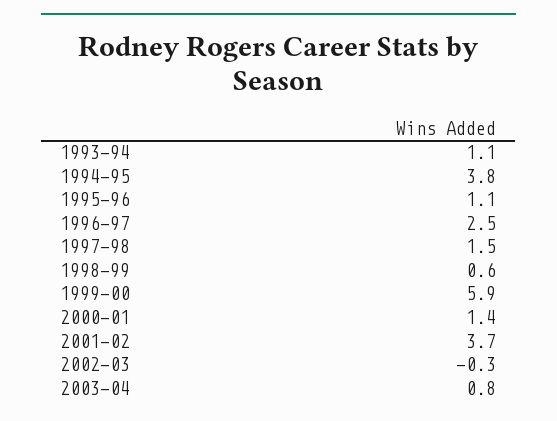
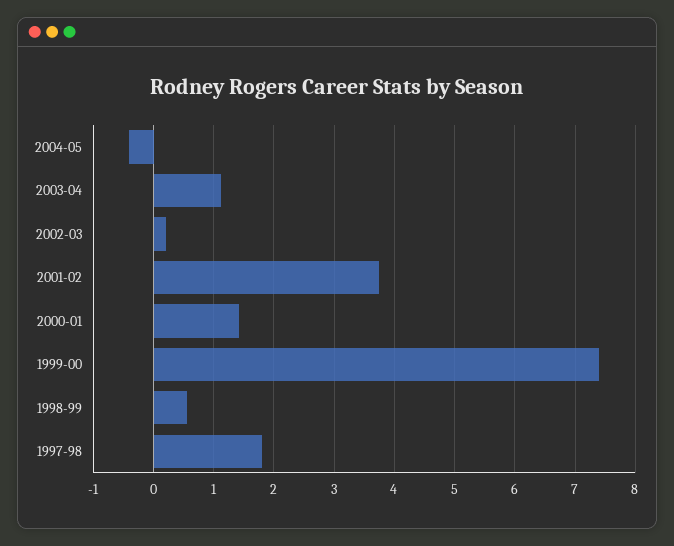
1993-94: 1.1 -> none
1994-95: 3.8 -> none
1995-96: 1.1 -> none
1996-97: 2.5 -> none
1997-98: 1.5 -> 1.8
1999-00: 5.9 -> 7.4
2002-03: -0.3 -> 0.2
2003-04: 0.8 -> 1.1
2004-05: none -> -0.4

